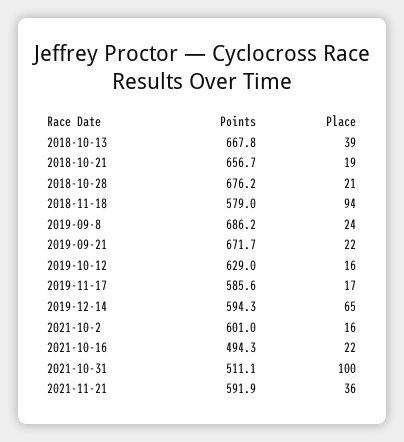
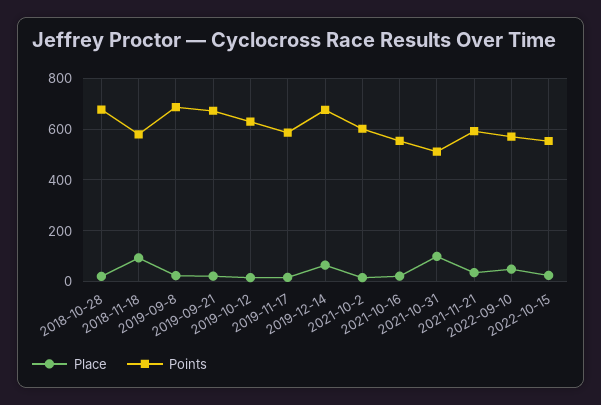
Points, 2018-10-13: 667.8 -> none
Place, 2018-10-13: 39 -> none
Points, 2018-10-21: 656.7 -> none
Place, 2018-10-21: 19 -> none
Points, 2019-12-14: 594.3 -> 675
Points, 2021-10-16: 494.3 -> 550
Place, 2022-09-10: none -> 50
Points, 2022-09-10: none -> 575
Place, 2022-10-15: none -> 25
Points, 2022-10-15: none -> 550

